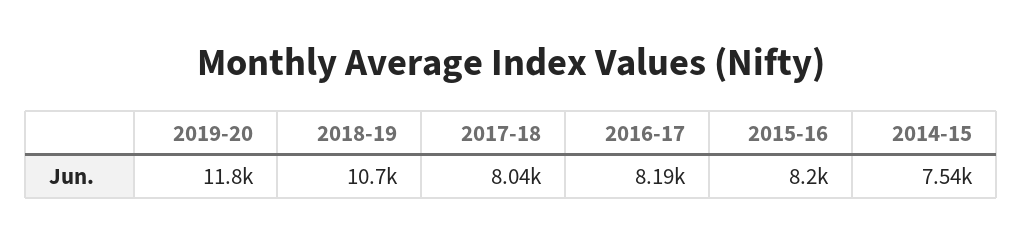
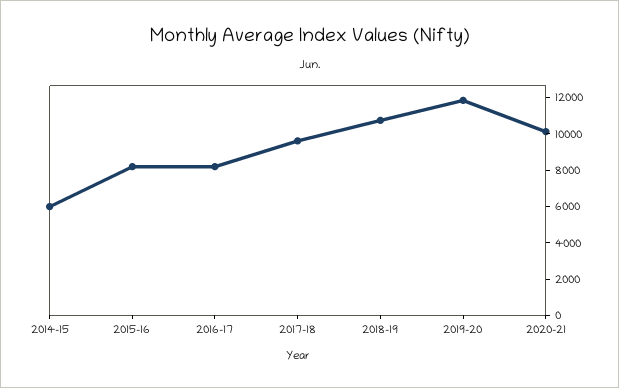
2017-18: 8040 -> 9500
2014-15: 7540 -> 6000
2020-21: none -> 10000

